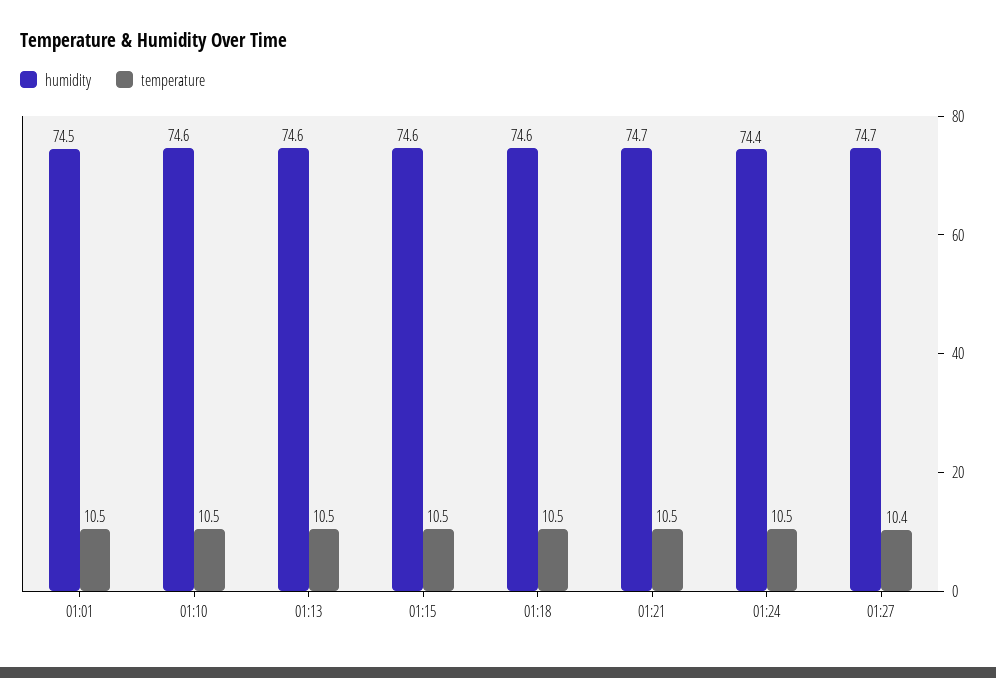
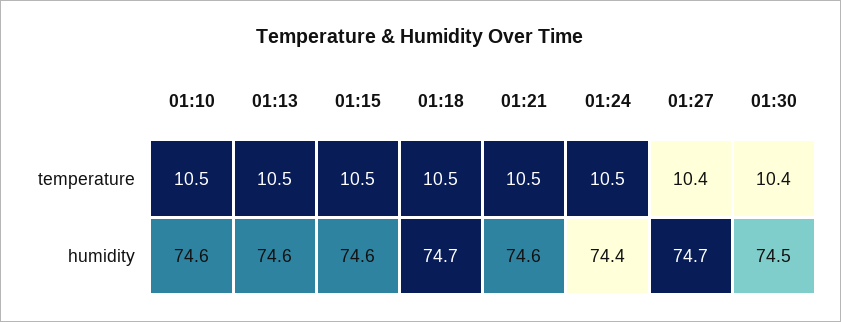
humidity, 01:01: 74.5 -> none
temperature, 01:01: 10.5 -> none
humidity, 01:18: 74.6 -> 74.7
humidity, 01:21: 74.7 -> 74.6
temperature, 01:30: none -> 10.4
humidity, 01:30: none -> 74.5

